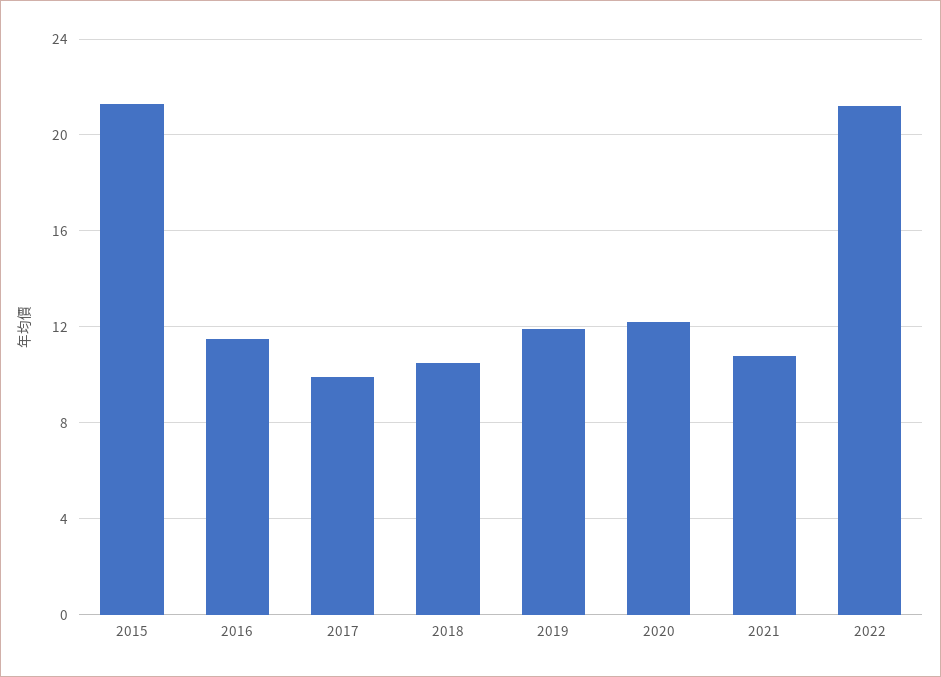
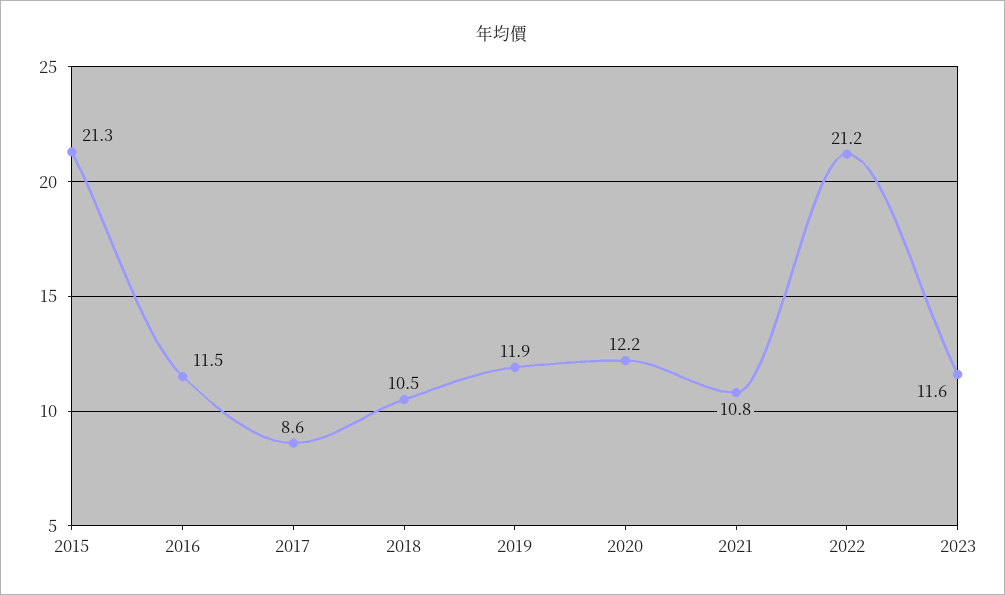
2017: 10 -> 8.6
2023: none -> 11.6

